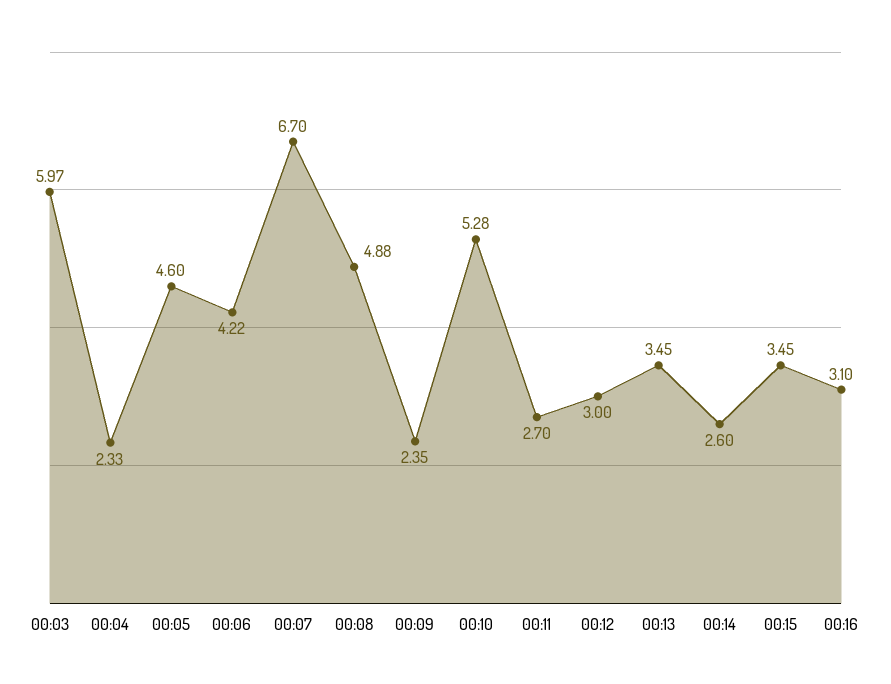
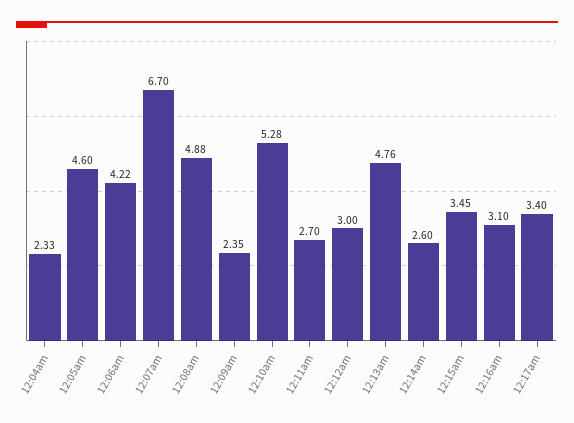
00:03: 5.97 -> none
00:13: 3.45 -> 4.76
12:17am: none -> 3.4

